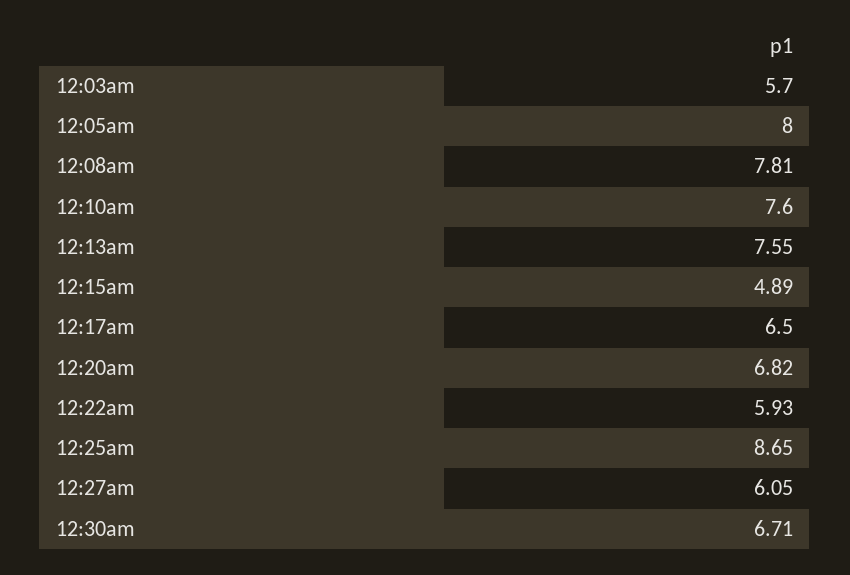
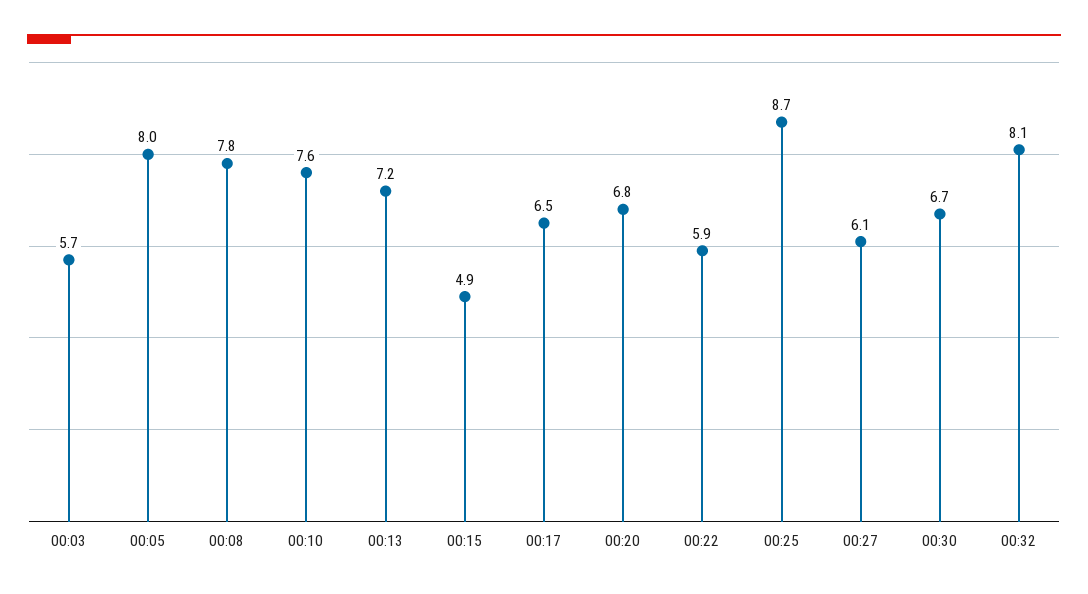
12:13am: 7.55 -> 7.2
00:32: none -> 8.1

